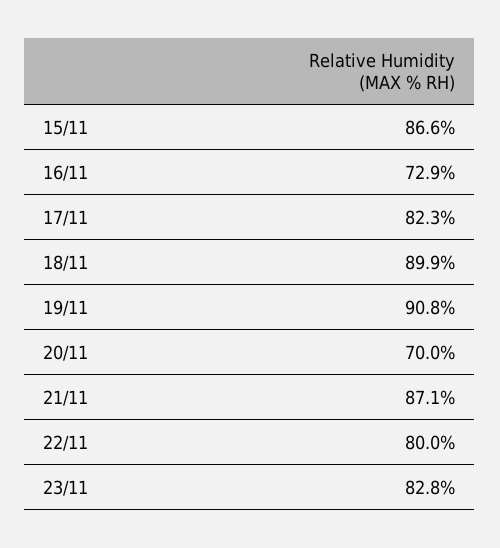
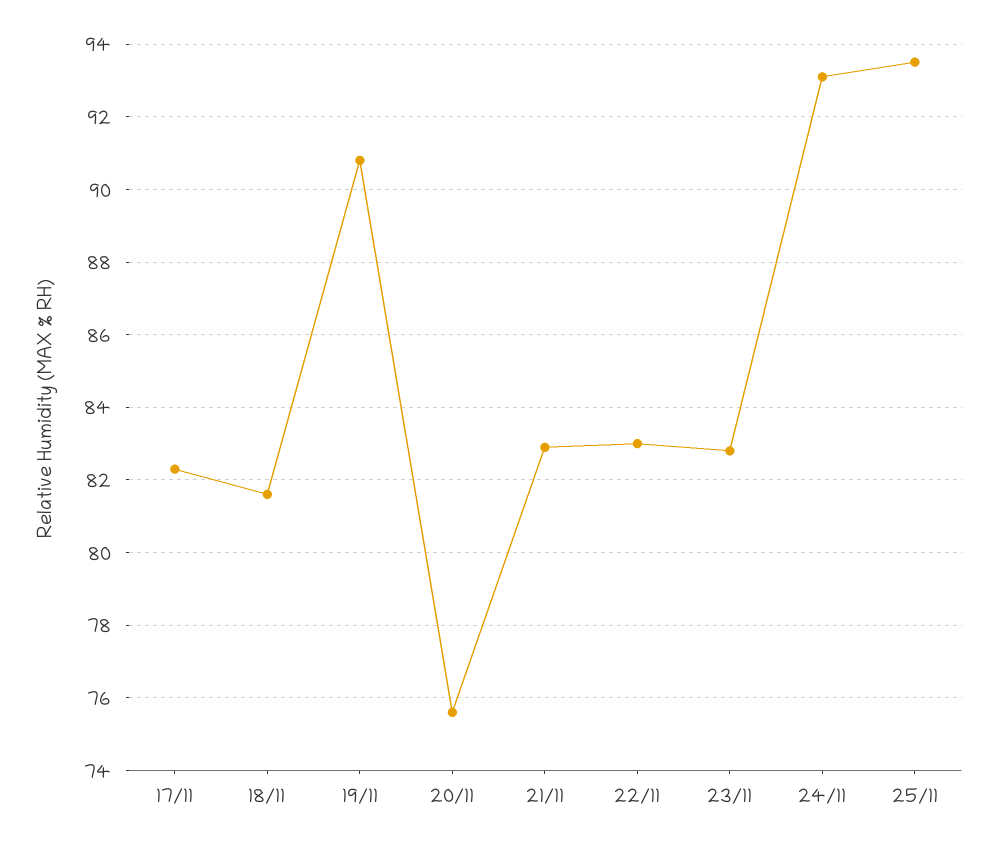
15/11: 86.6 -> none
16/11: 72.9 -> none
18/11: 89.9 -> 81.5
20/11: 70 -> 75.5
21/11: 87.1 -> 83
22/11: 80 -> 83
24/11: none -> 93
25/11: none -> 93.5

